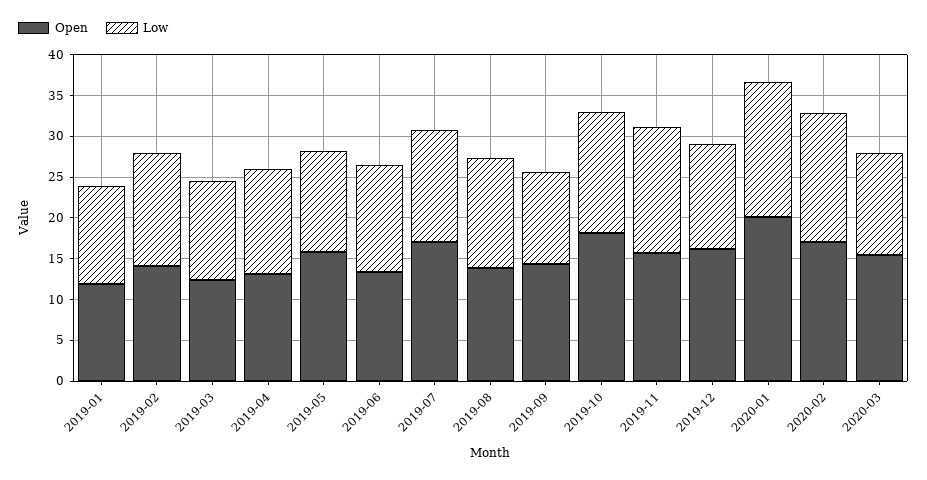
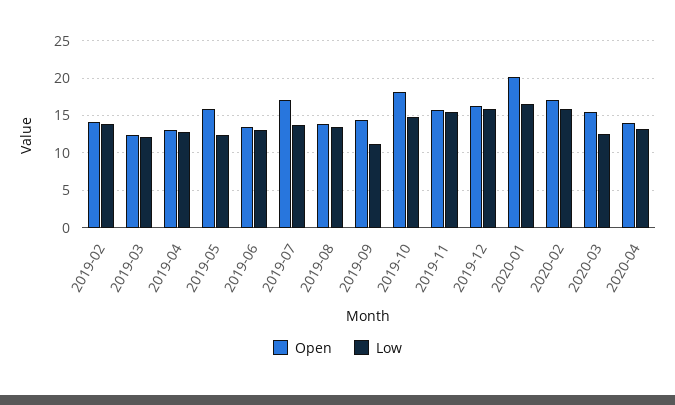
Open, 2019-01: 12 -> none
Low, 2019-01: 12 -> none
Low, 2019-12: 13 -> 16
Open, 2020-04: none -> 14
Low, 2020-04: none -> 13

